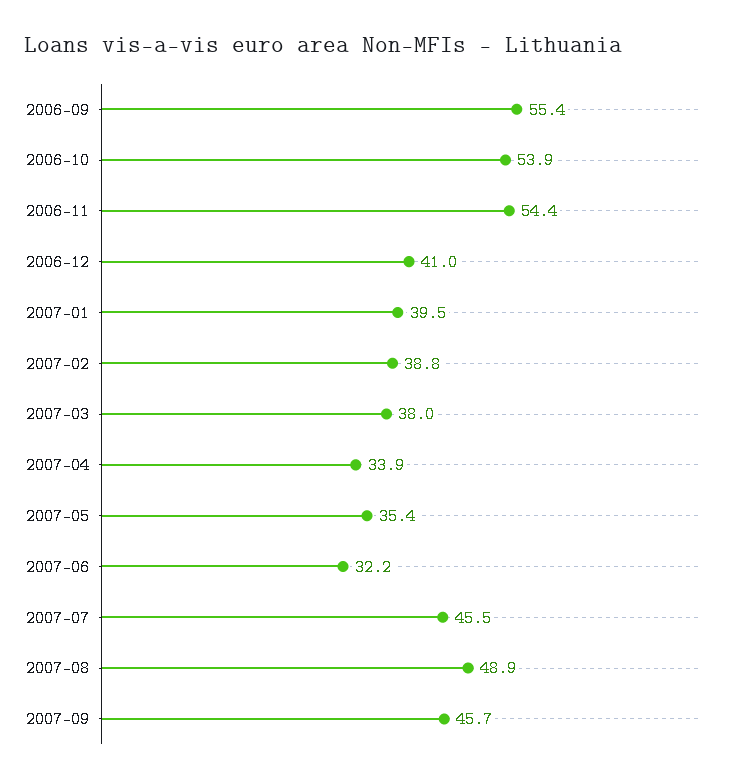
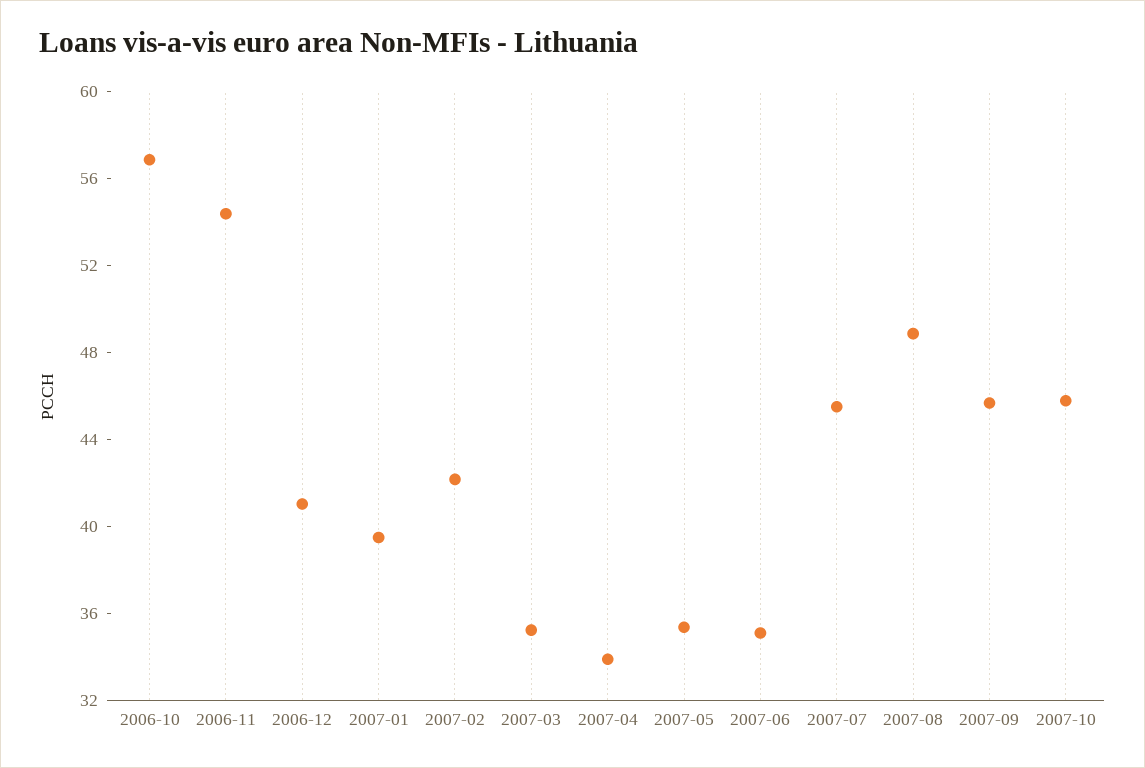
2006-09: 55.4 -> none
2006-10: 53.9 -> 57
2007-02: 38.8 -> 42
2007-03: 38 -> 35
2007-06: 32.2 -> 35
2007-10: none -> 46

